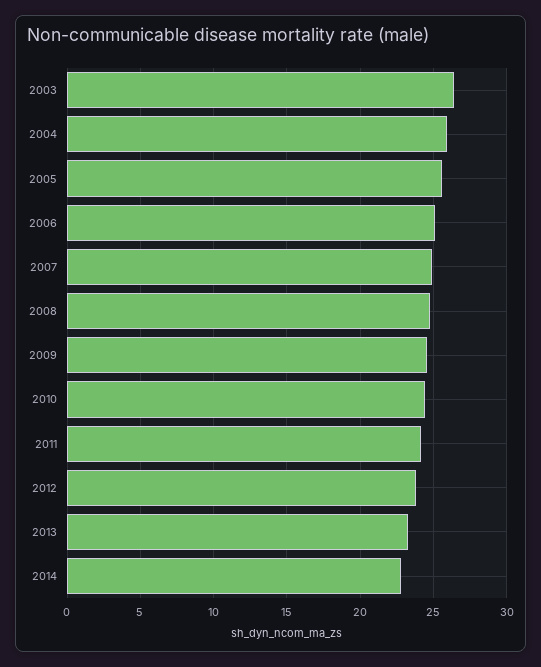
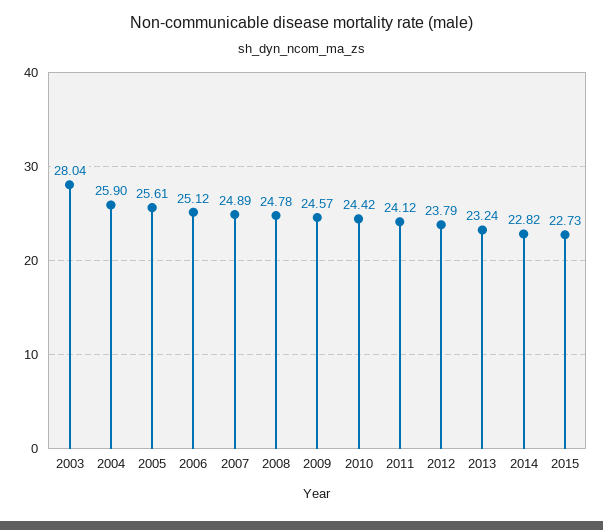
2003: 26.5 -> 28.04
2015: none -> 22.73

